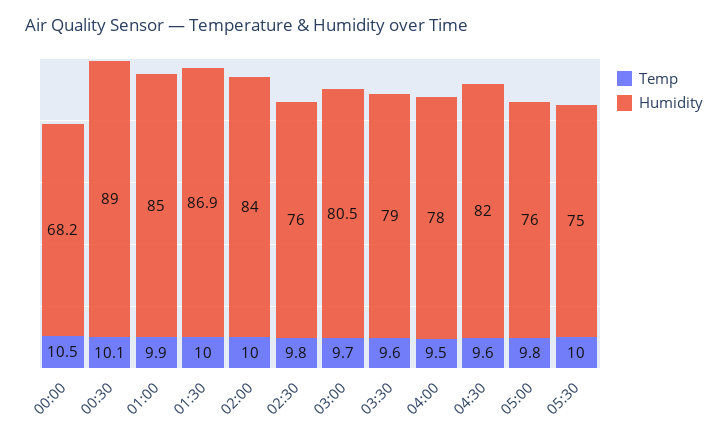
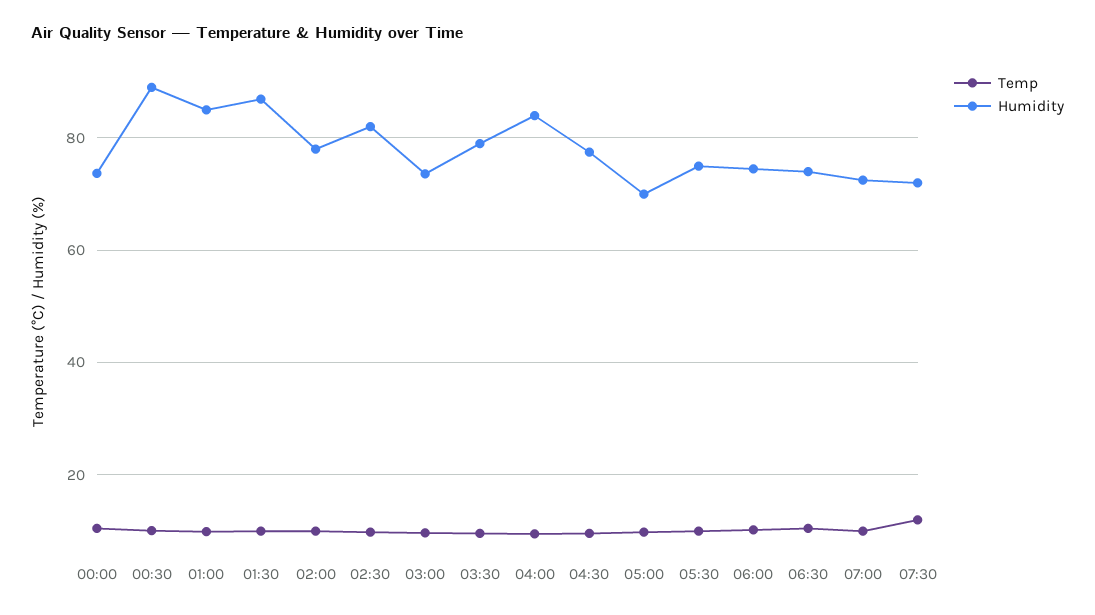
Humidity, 00:00: 68.2 -> 74
Humidity, 02:00: 84 -> 78
Humidity, 02:30: 76 -> 82
Humidity, 03:00: 80.5 -> 74
Humidity, 04:00: 78 -> 84
Humidity, 04:30: 82 -> 78
Humidity, 05:00: 76 -> 70
Temp, 06:00: none -> 10
Humidity, 06:00: none -> 74
Temp, 06:30: none -> 10
Humidity, 06:30: none -> 74
Temp, 07:00: none -> 10
Humidity, 07:00: none -> 72
Temp, 07:30: none -> 12
Humidity, 07:30: none -> 72

